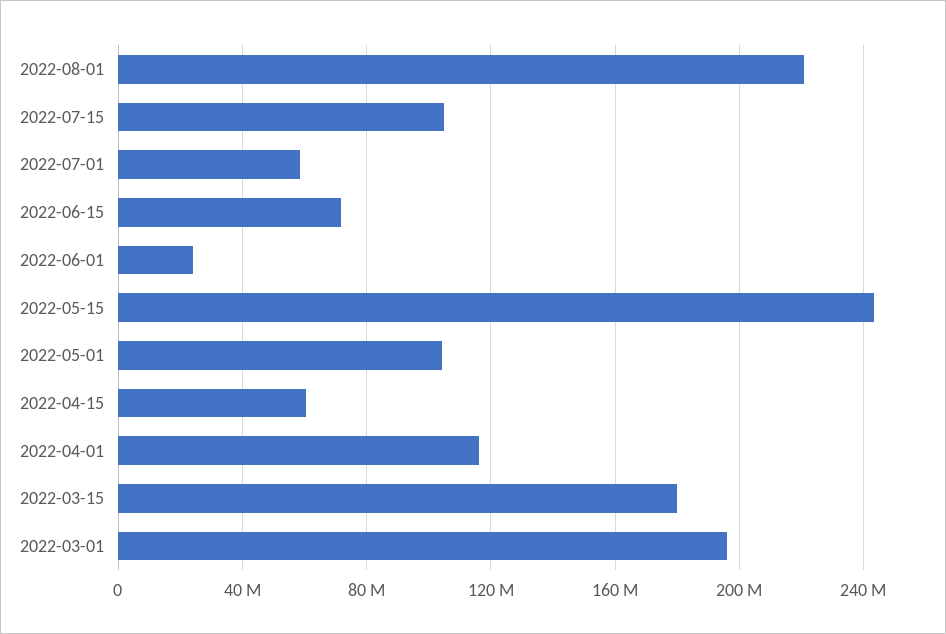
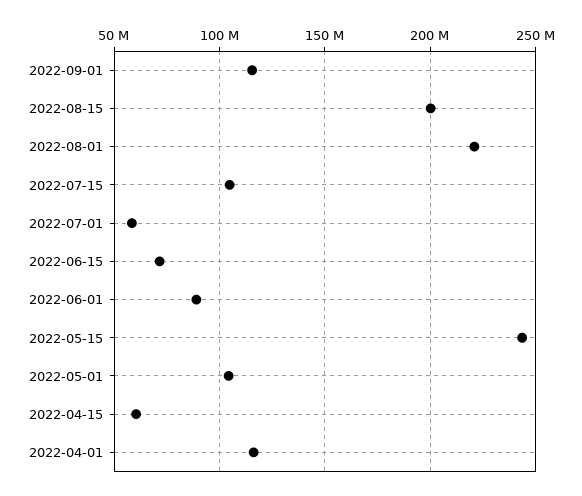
2022-06-01: 25000000 -> 90000000
2022-03-15: 180000000 -> none
2022-03-01: 195000000 -> none
2022-09-01: none -> 115000000
2022-08-15: none -> 200000000

